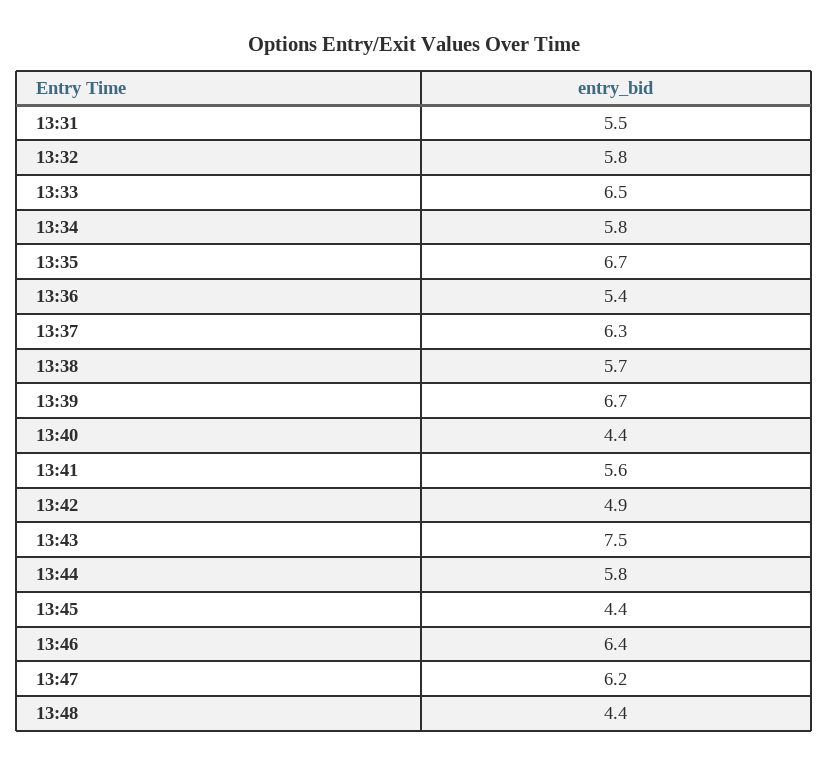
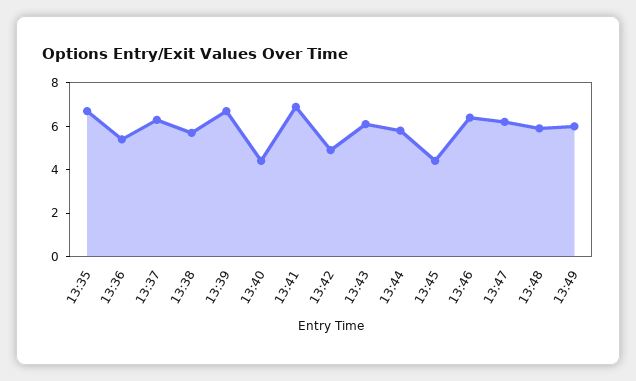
13:31: 5.5 -> none
13:32: 5.8 -> none
13:33: 6.5 -> none
13:34: 5.8 -> none
13:41: 5.6 -> 7
13:43: 7.5 -> 6
13:48: 4.4 -> 6
13:49: none -> 6

